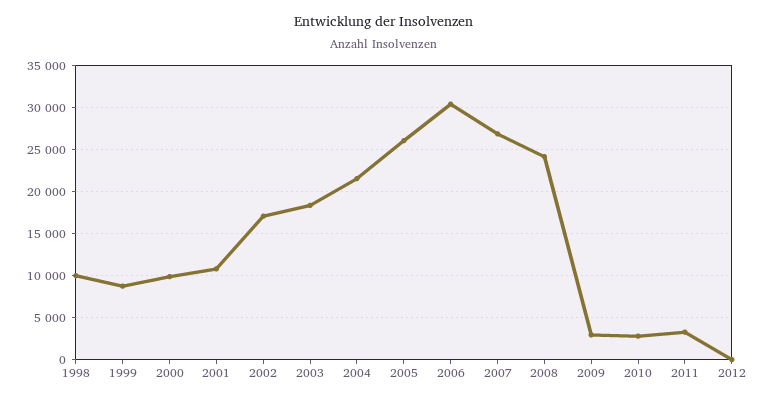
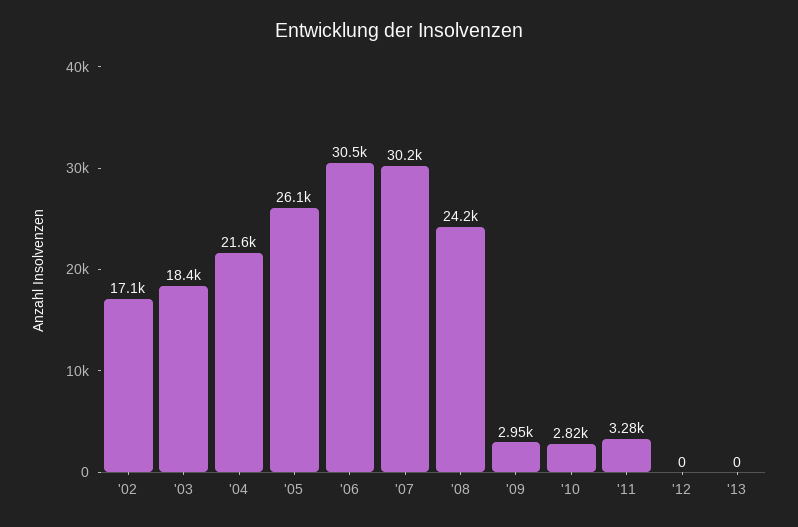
1998: 10000 -> none
1999: 9000 -> none
2000: 10000 -> none
2001: 11000 -> none
2007: 27000 -> 30200
'13: none -> 0

